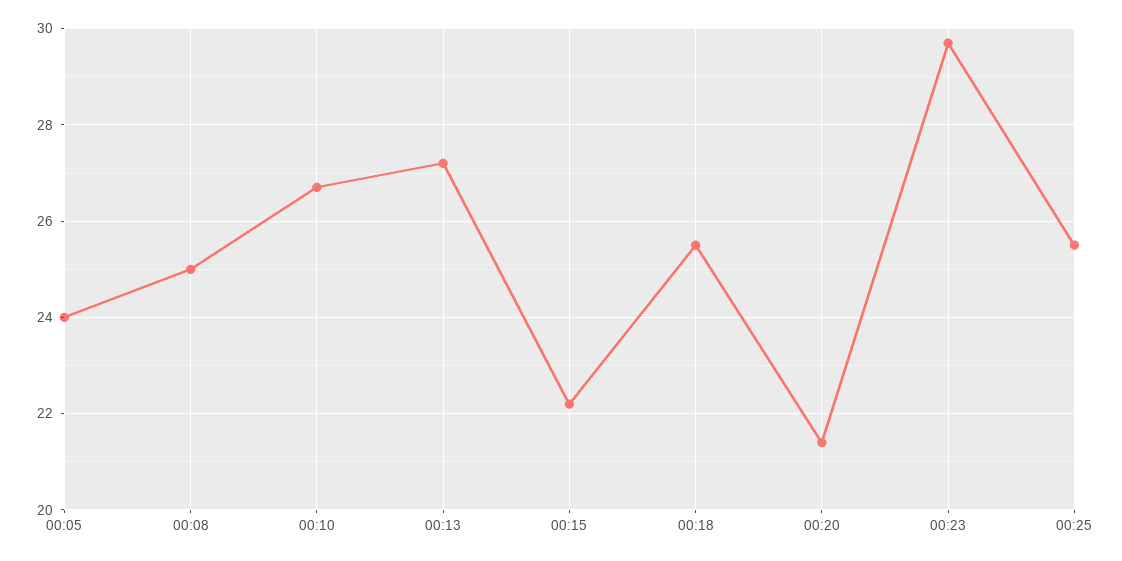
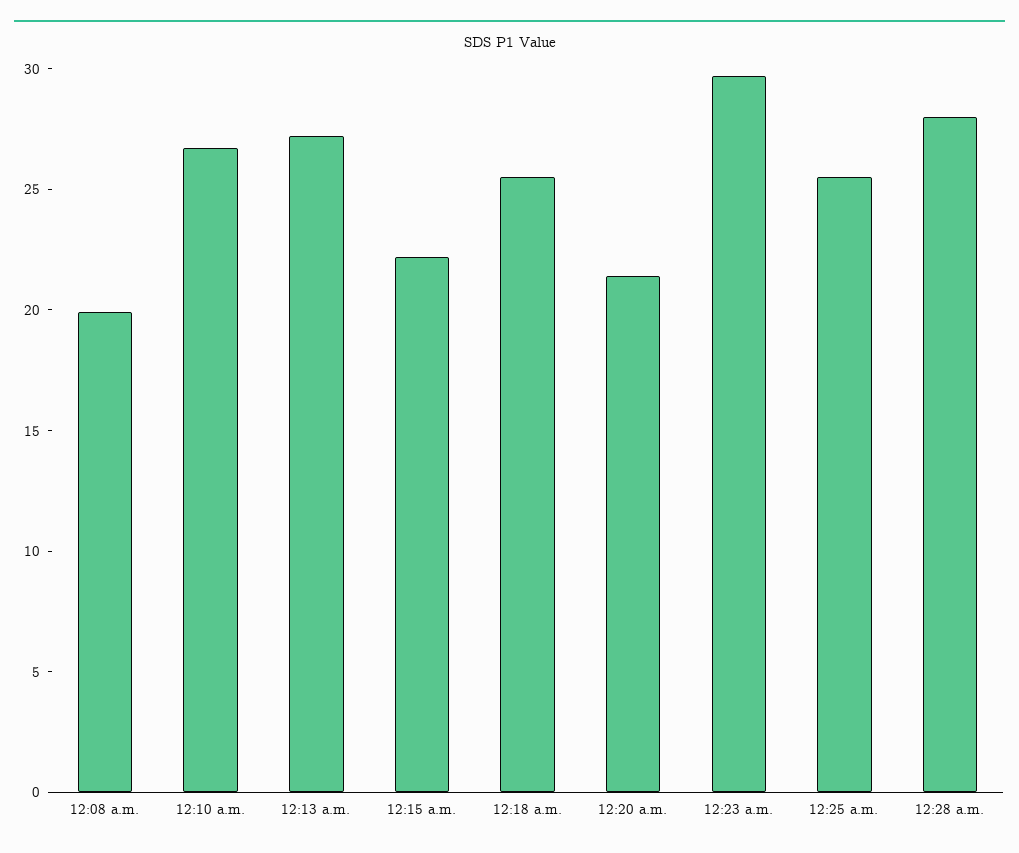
00:05: 24 -> none
00:08: 25 -> 20
12:28 a.m.: none -> 28

